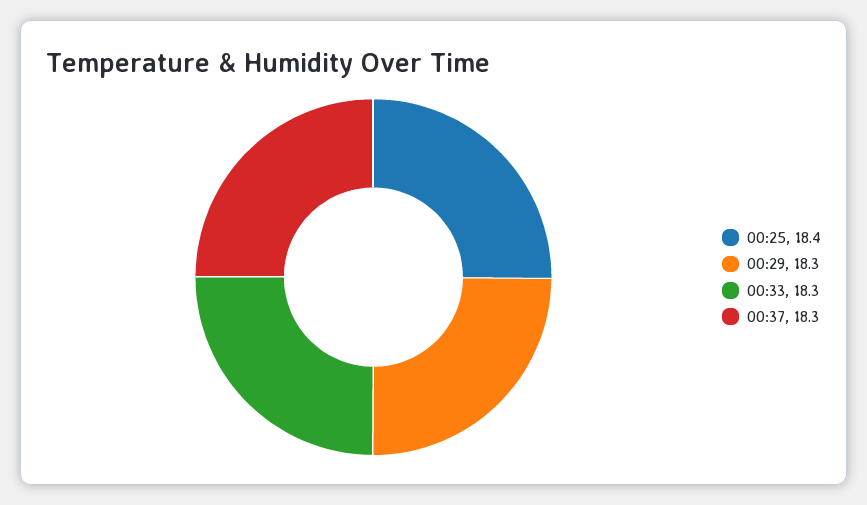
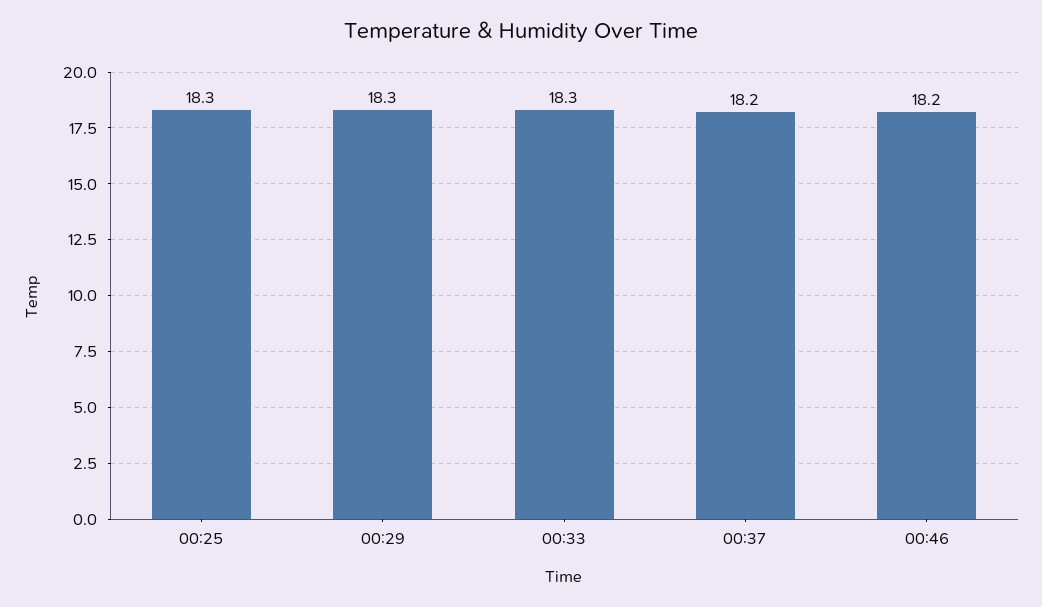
00:25: 18.4 -> 18.3
00:37: 18.3 -> 18.2
00:46: none -> 18.2

